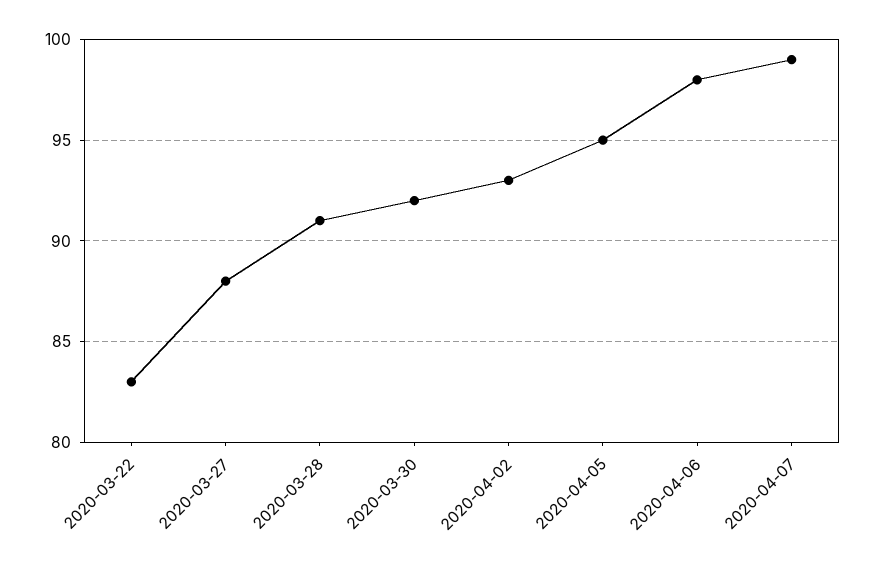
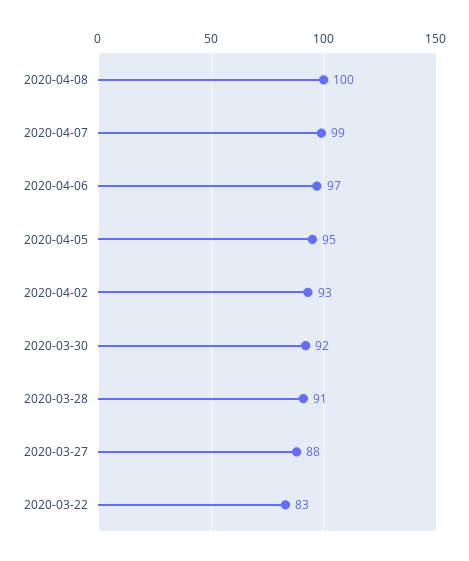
2020-04-06: 98 -> 97
2020-04-08: none -> 100

